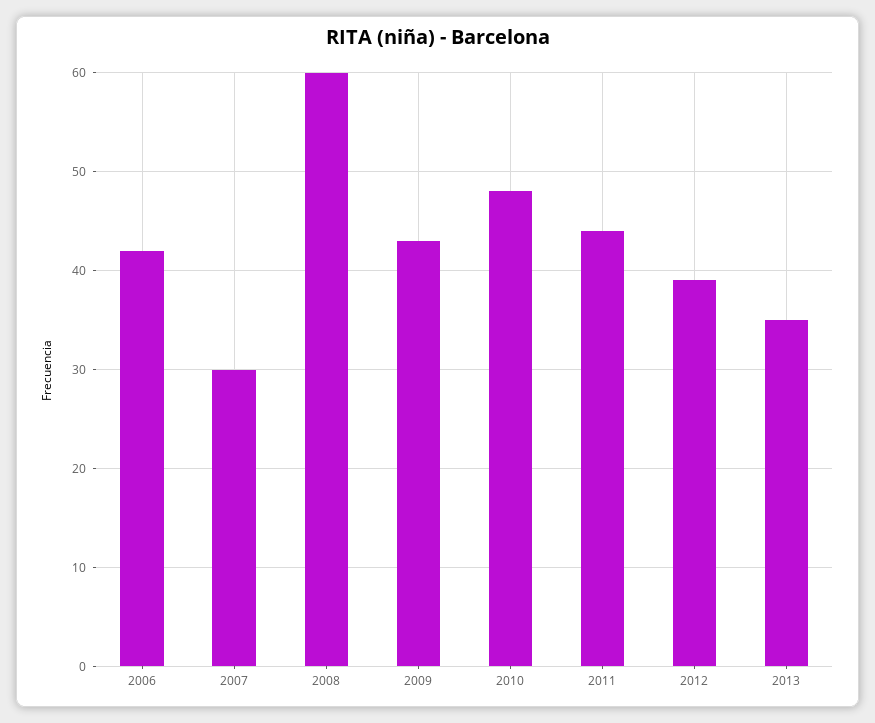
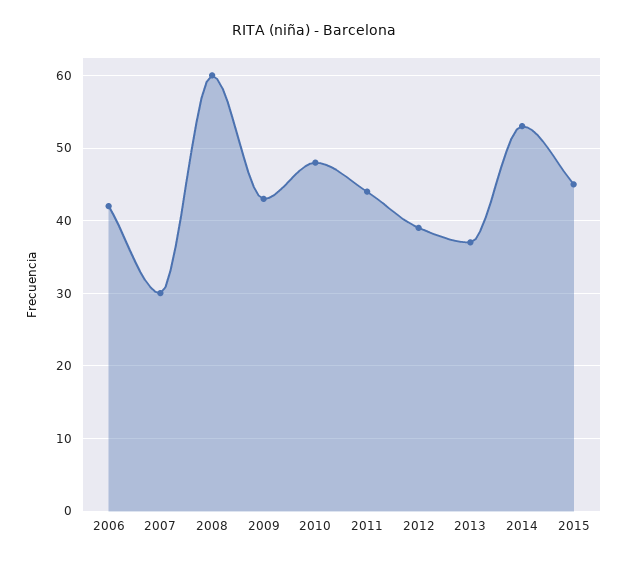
2013: 35 -> 37
2014: none -> 53
2015: none -> 45

